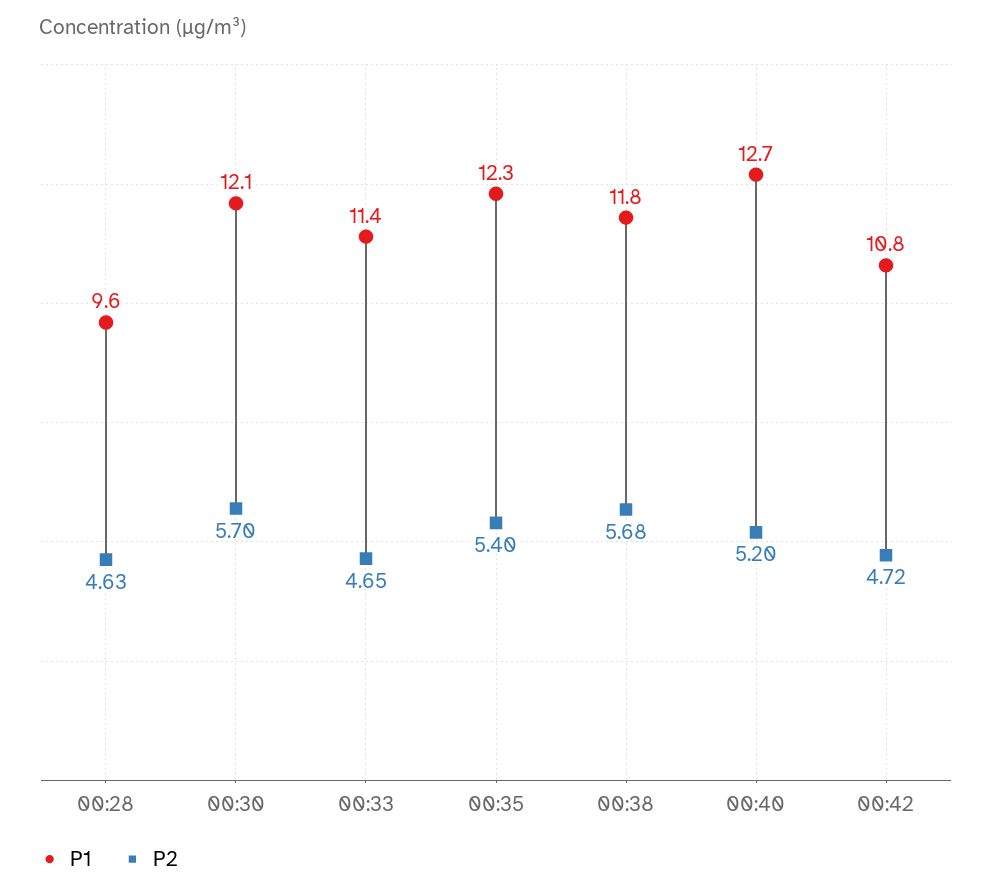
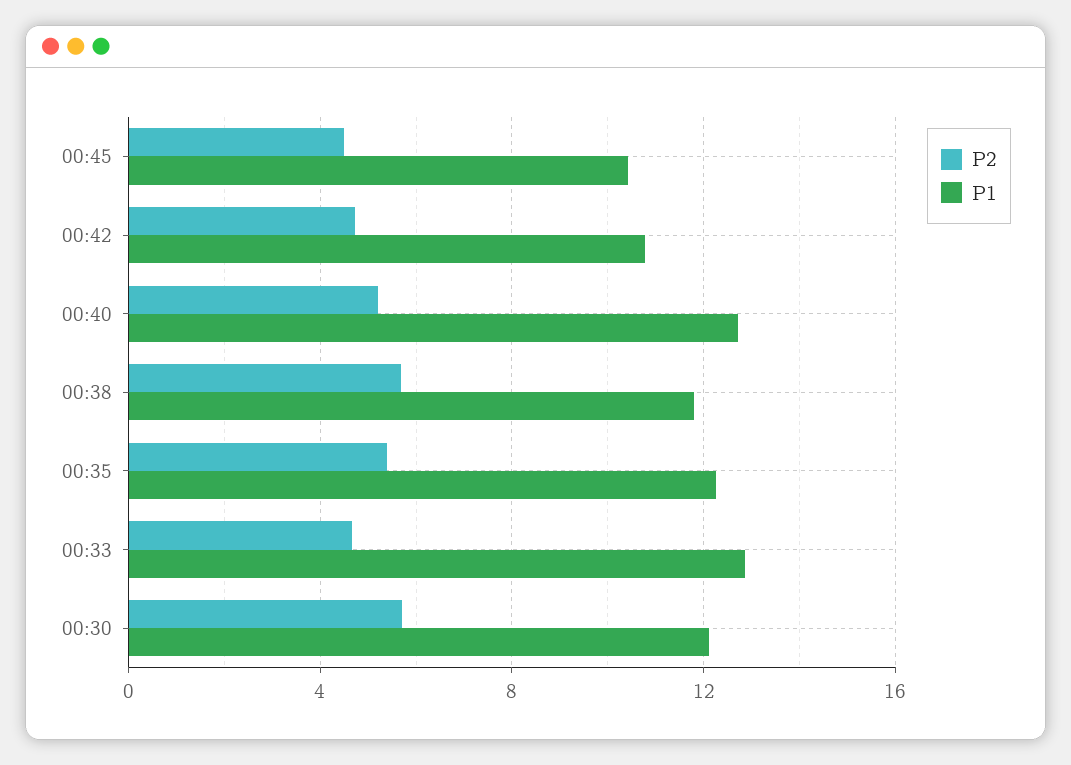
P1, 00:28: 9.6 -> none
P2, 00:28: 4.63 -> none
P1, 00:33: 11.4 -> 13
P2, 00:45: none -> 4.5
P1, 00:45: none -> 10.5

